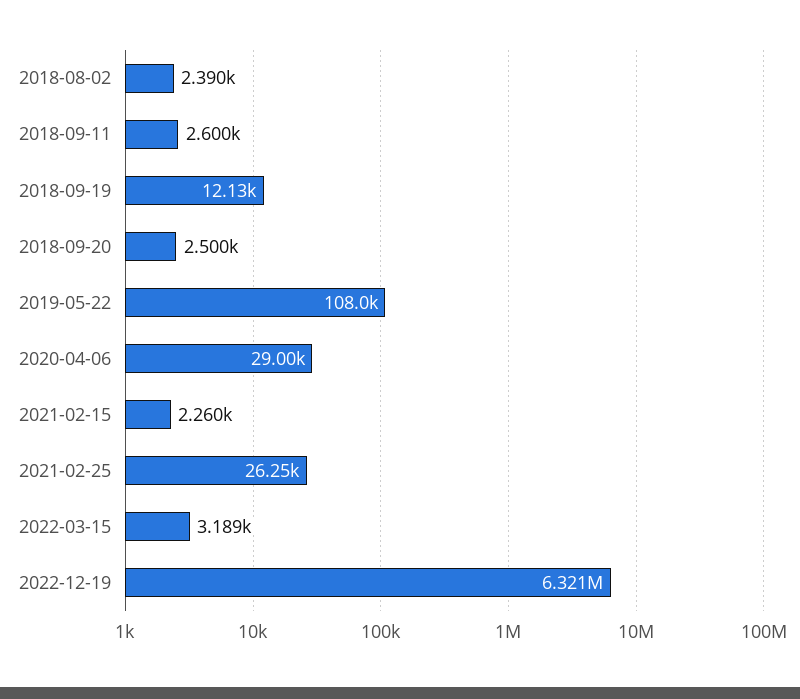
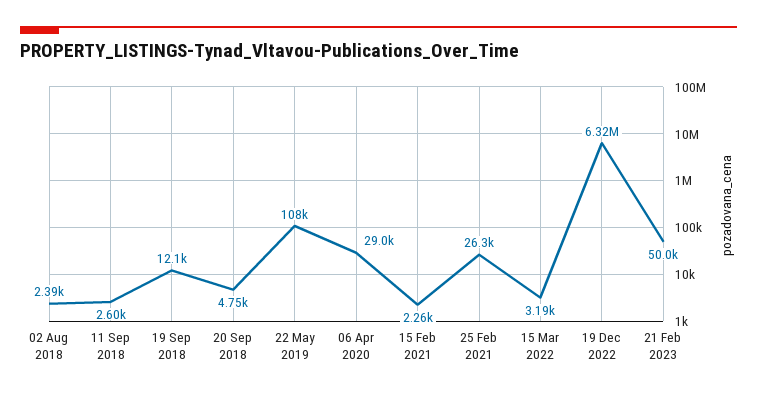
2018-09-20: 2500 -> 4750
21 Feb 2023: none -> 50000

